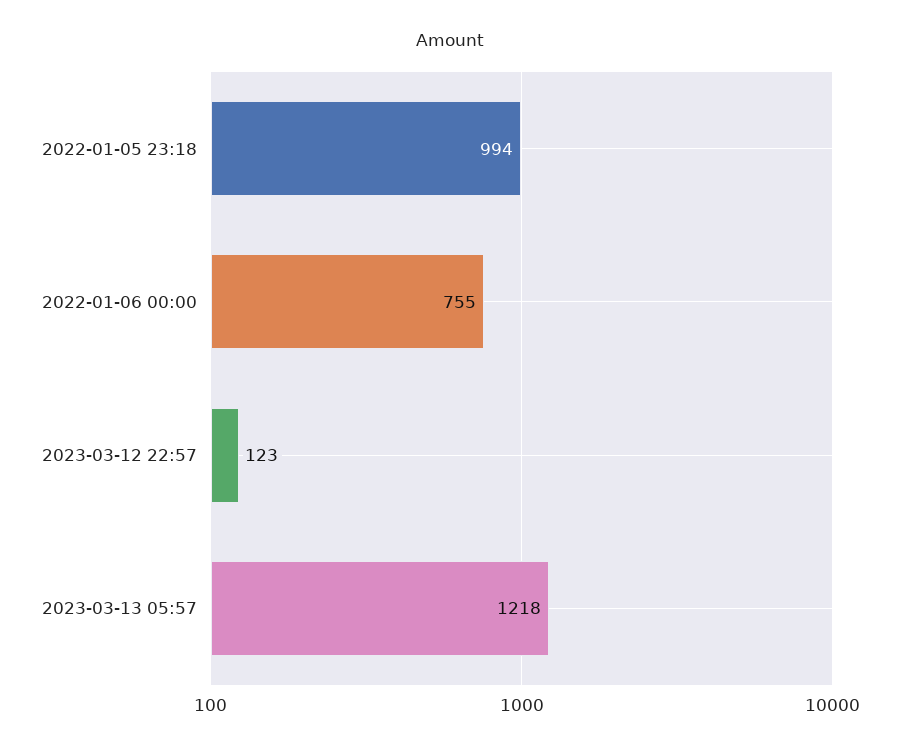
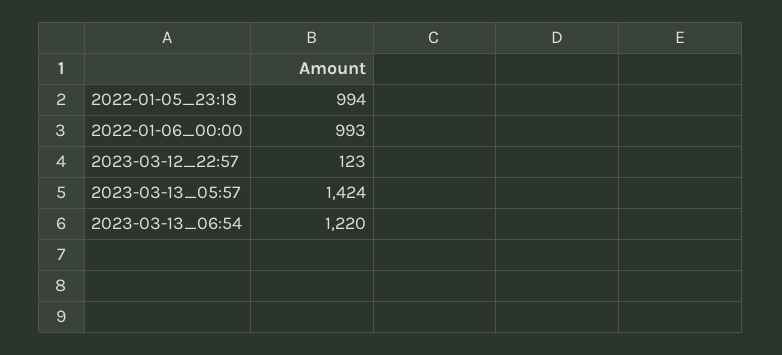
2022-01-06 00:00: 755 -> 993
2023-03-13 05:57: 1218 -> 1424
2023-03-13_06:54: none -> 1220

